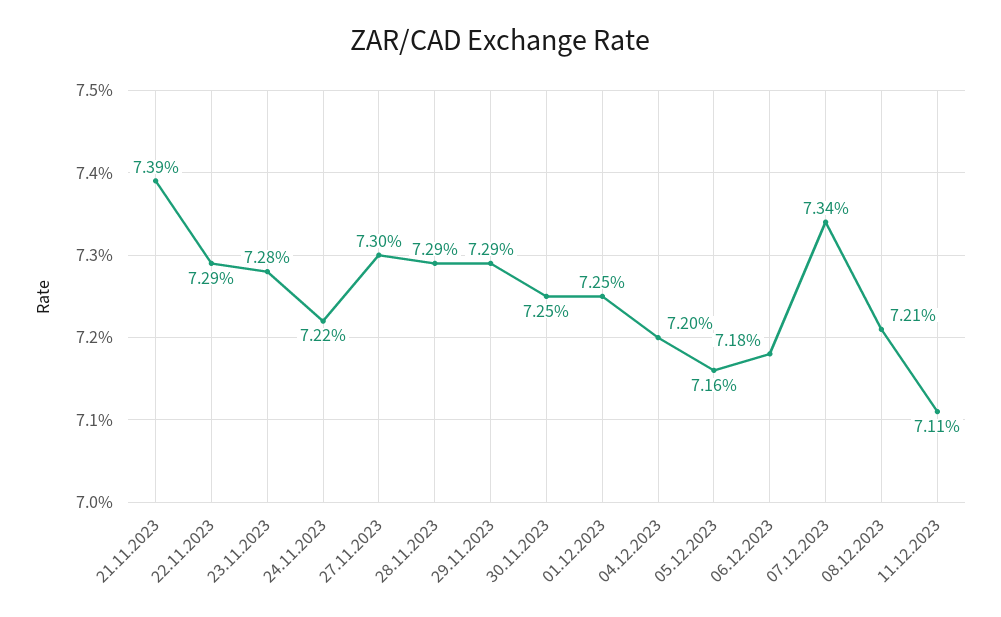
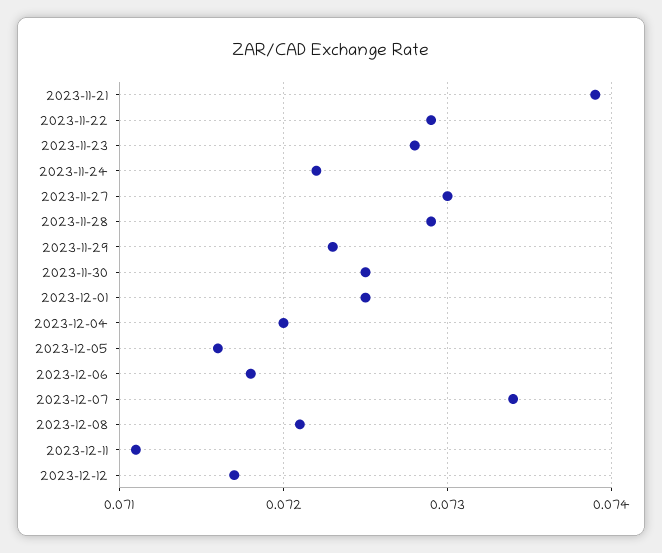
29.11.2023: 0.0729 -> 0.0723
2023-12-12: none -> 0.0717

